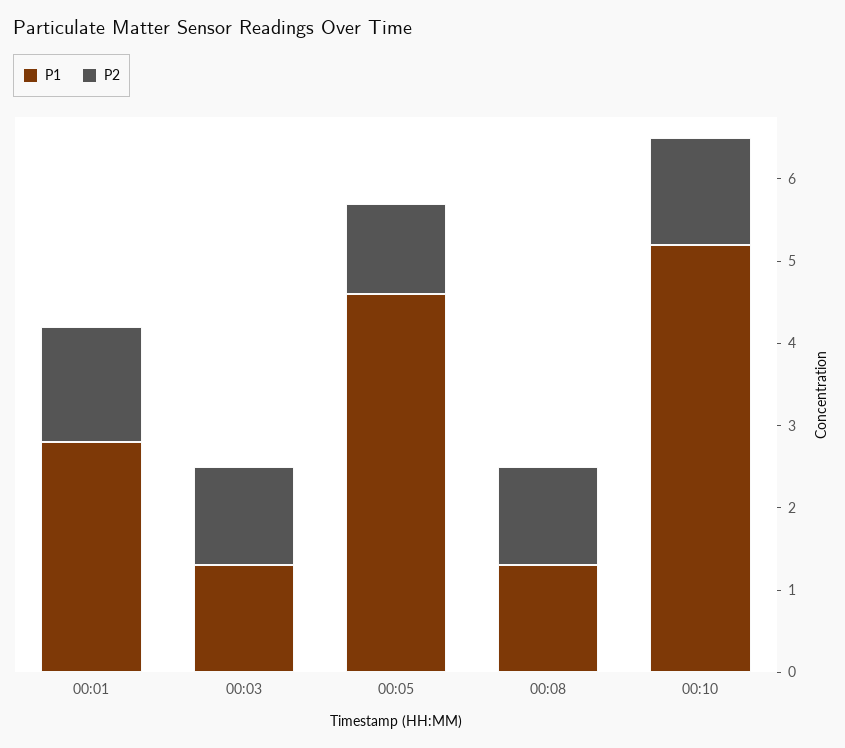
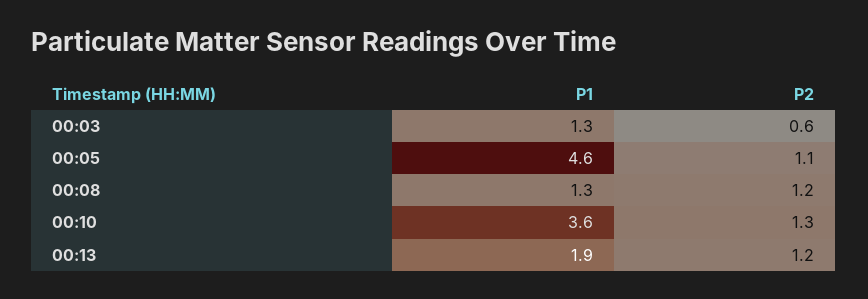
P1, 00:01: 2.8 -> none
P2, 00:01: 1.4 -> none
P2, 00:03: 1.2 -> 0.6
P1, 00:10: 5.2 -> 3.6
P1, 00:13: none -> 1.9
P2, 00:13: none -> 1.2

